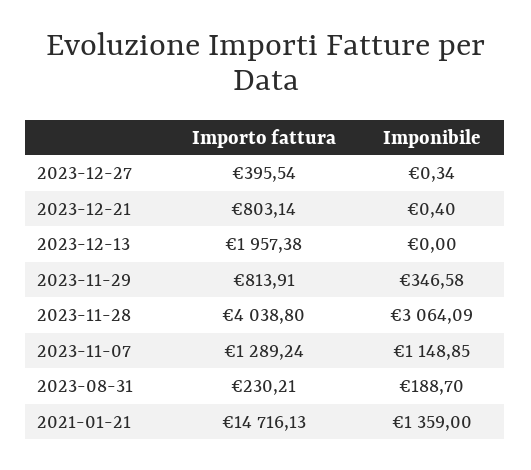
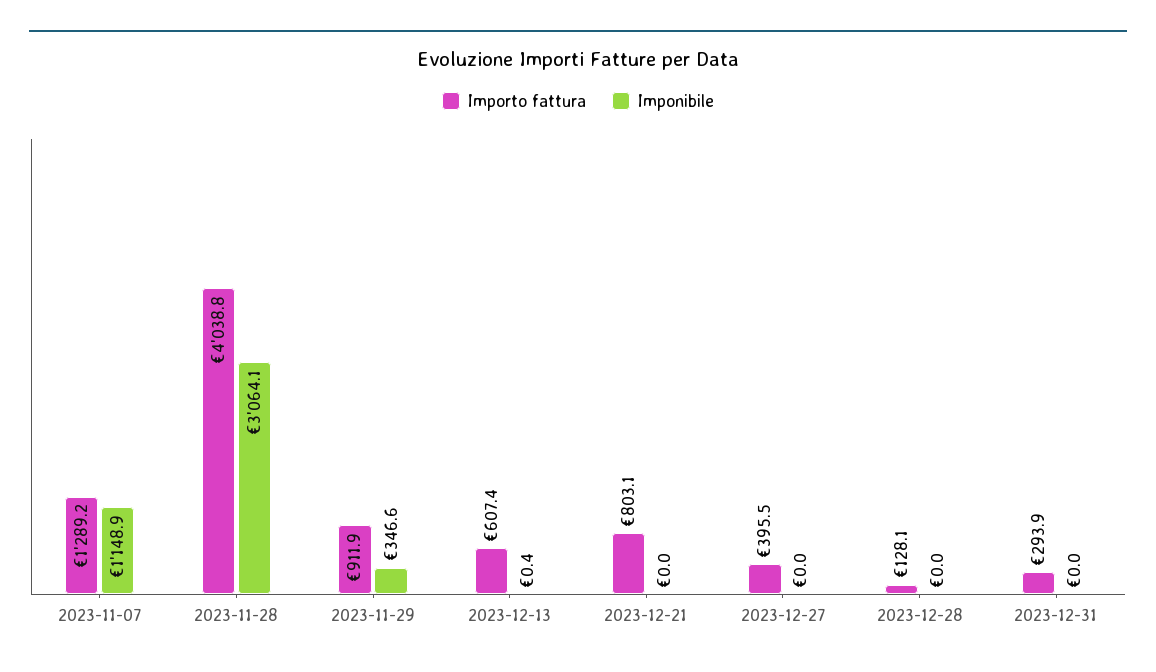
Imponibile, 2023-12-27: 0.34 -> 0
Imponibile, 2023-12-21: 0.4 -> 0
Importo fattura, 2023-12-13: 1957.38 -> 607.4
Imponibile, 2023-12-13: 0 -> 0.4
Importo fattura, 2023-11-29: 813.91 -> 911.9
Importo fattura, 2023-08-31: 230.21 -> none
Imponibile, 2023-08-31: 188.7 -> none
Importo fattura, 2021-01-21: 14716.13 -> none
Imponibile, 2021-01-21: 1359 -> none
Importo fattura, 2023-12-28: none -> 128.1
Imponibile, 2023-12-28: none -> 0
Importo fattura, 2023-12-31: none -> 293.9
Imponibile, 2023-12-31: none -> 0

